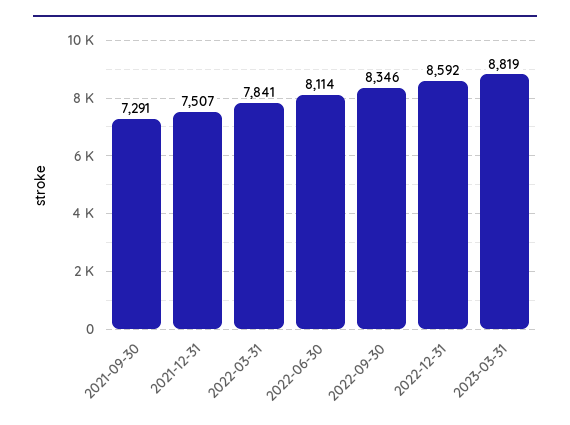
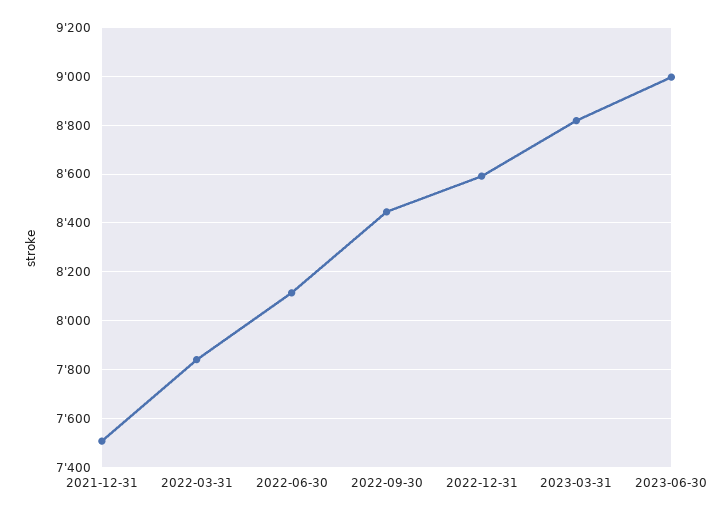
2021-09-30: 7291 -> none
2022-09-30: 8346 -> 8450
2023-06-30: none -> 9000

